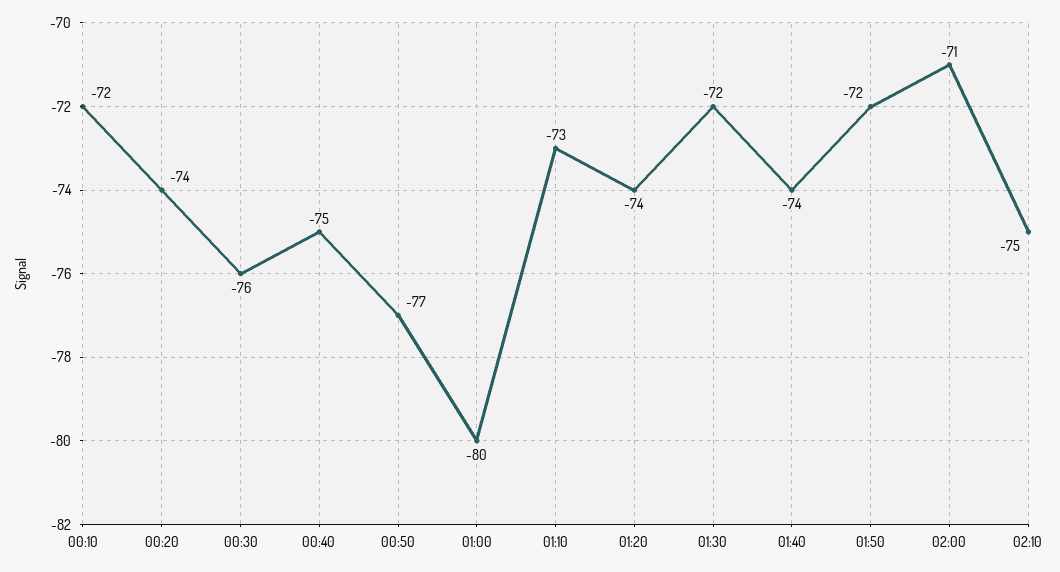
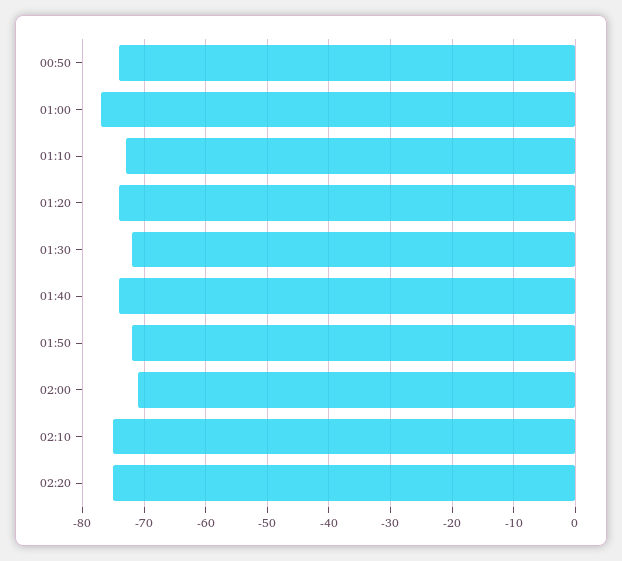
00:10: -72 -> none
00:20: -74 -> none
00:30: -76 -> none
00:40: -75 -> none
00:50: -77 -> -74
01:00: -80 -> -77
02:20: none -> -75

